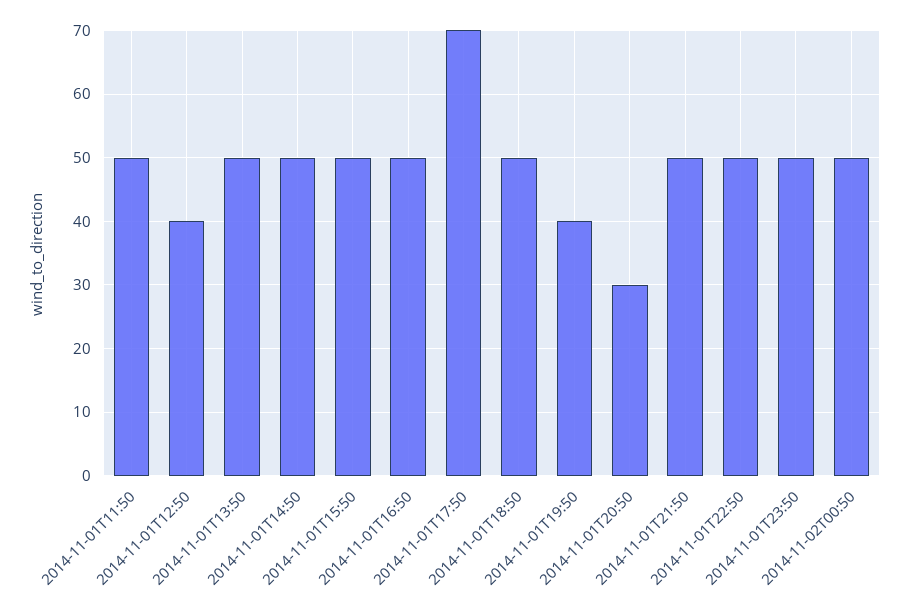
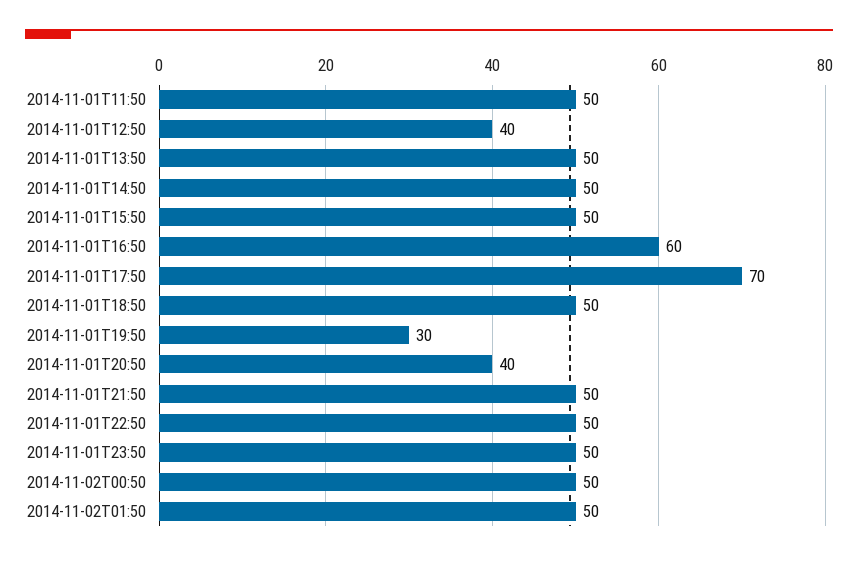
2014-11-01T16:50: 50 -> 60
2014-11-01T19:50: 40 -> 30
2014-11-01T20:50: 30 -> 40
2014-11-02T01:50: none -> 50

